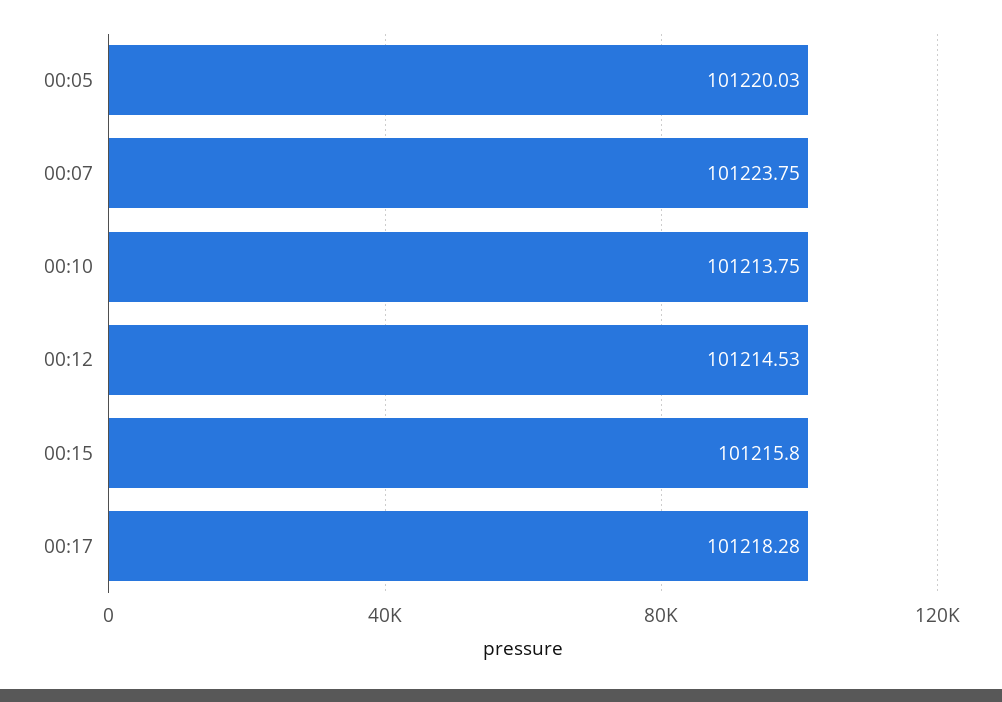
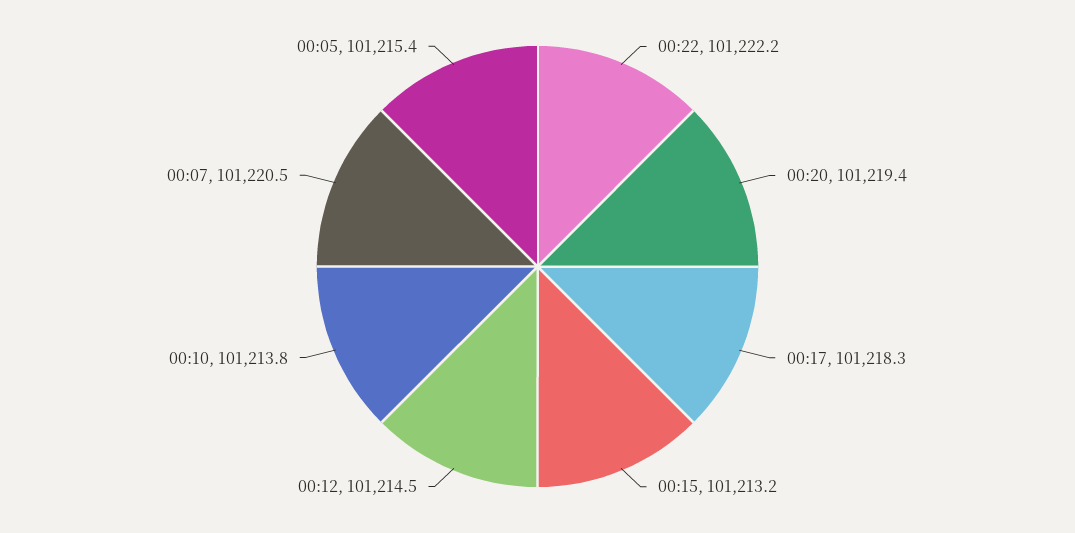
00:05: 101220.03 -> 101215.4
00:07: 101223.75 -> 101220.5
00:15: 101215.8 -> 101213.2
00:22: none -> 101222.2
00:20: none -> 101219.4

